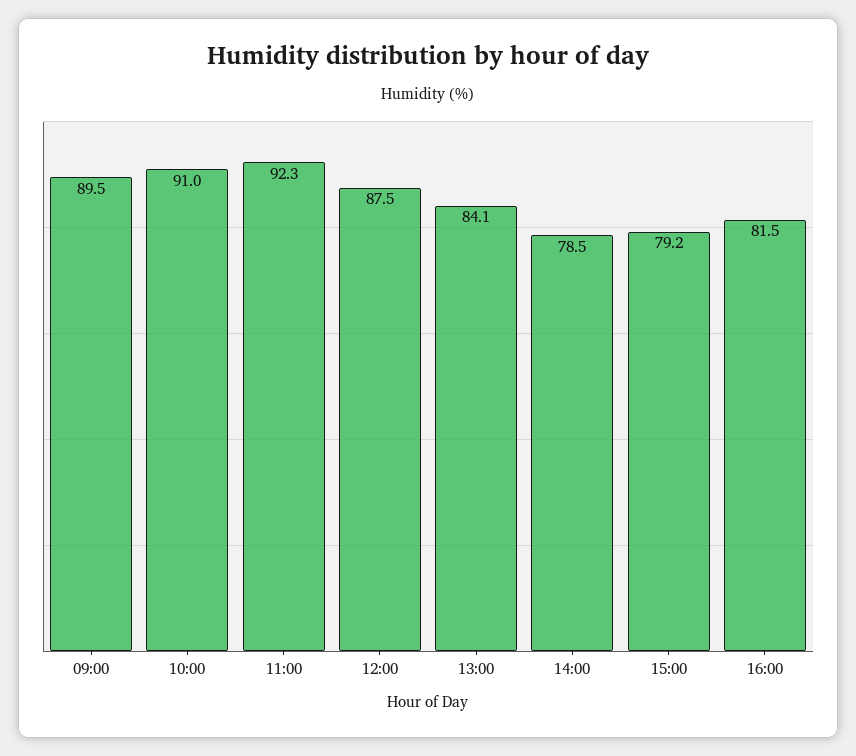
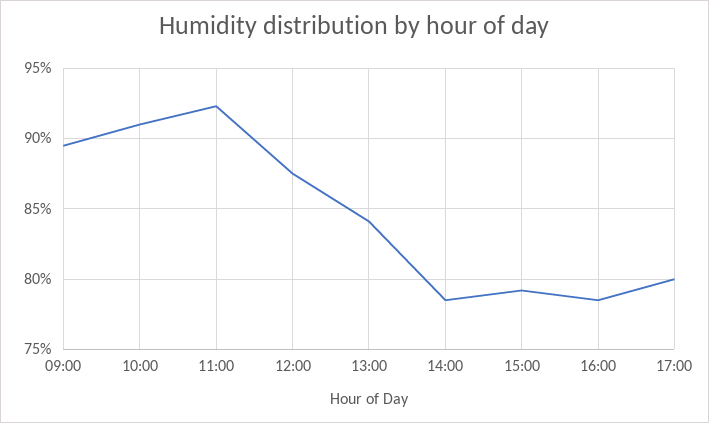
16:00: 81.5 -> 78.5
17:00: none -> 80

